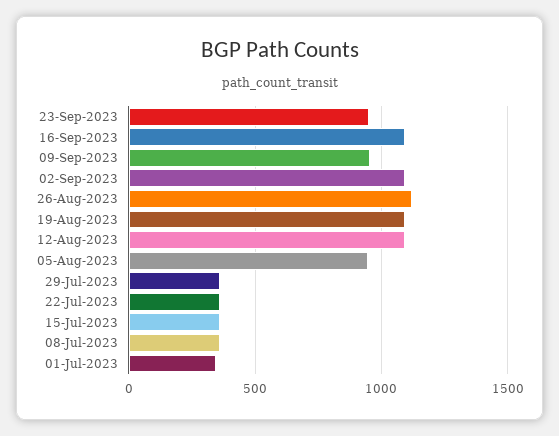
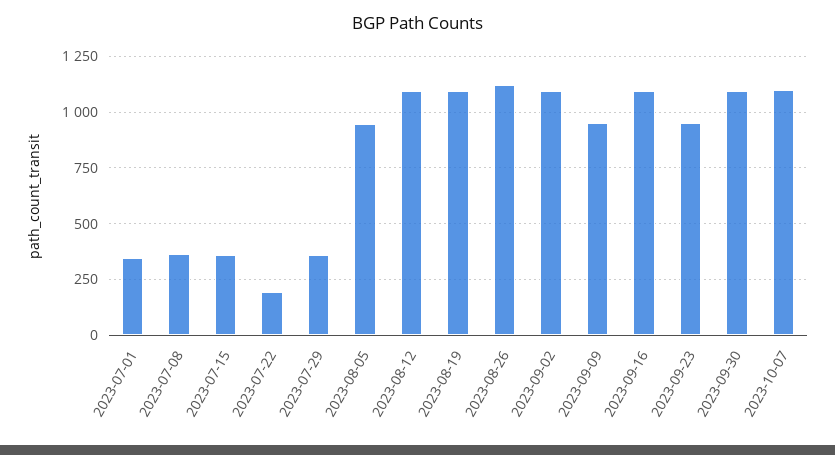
22-Jul-2023: 350 -> 200
2023-09-30: none -> 1100
2023-10-07: none -> 1100

